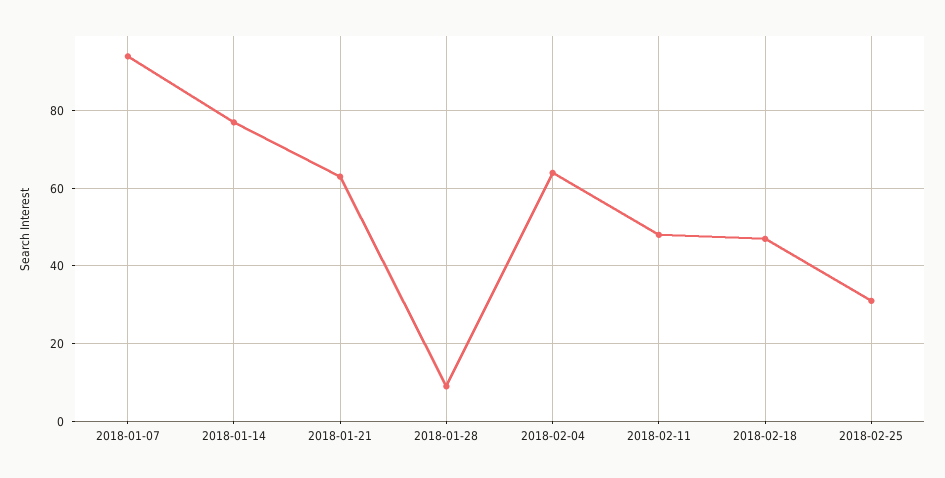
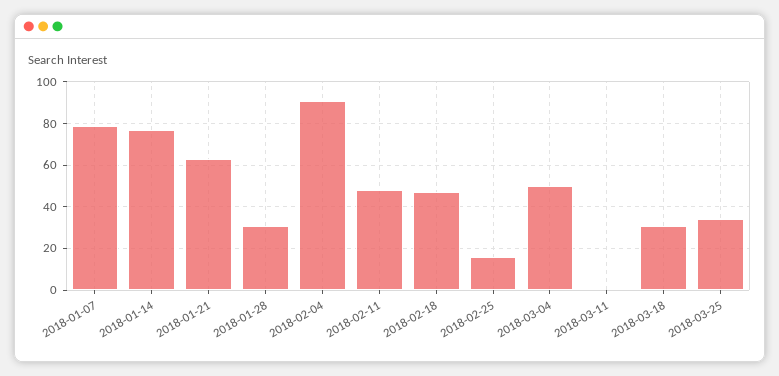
2018-01-07: 95 -> 80
2018-01-28: 10 -> 30
2018-02-04: 65 -> 90
2018-02-25: 30 -> 15
2018-03-04: none -> 50
2018-03-11: none -> 0
2018-03-18: none -> 30
2018-03-25: none -> 35

